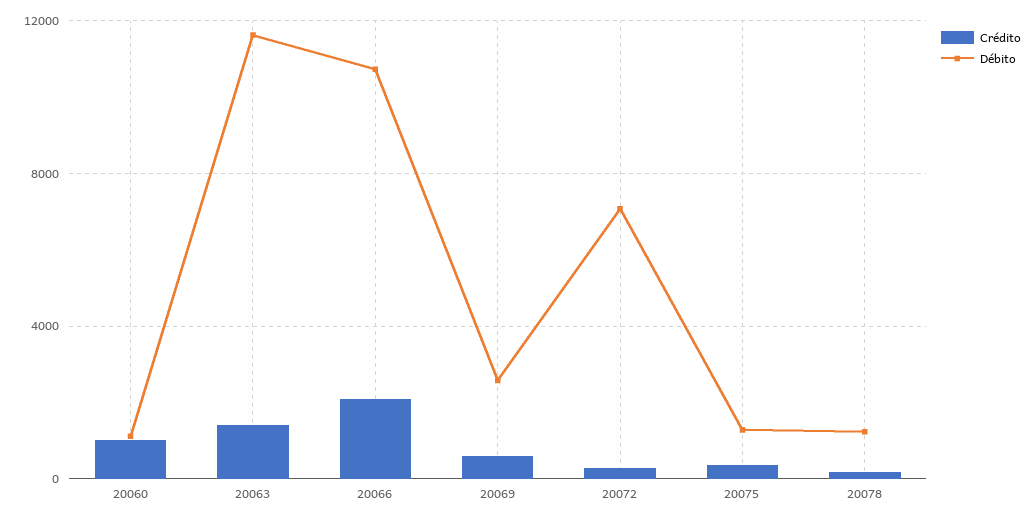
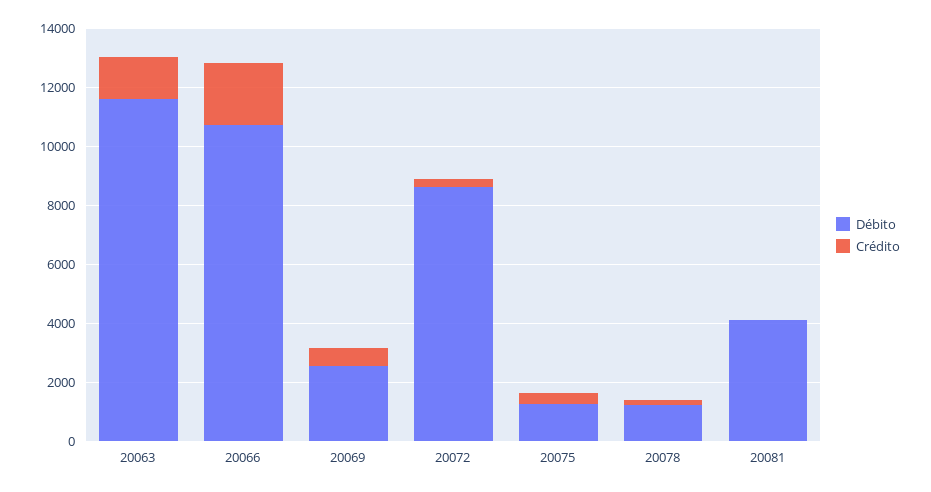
Crédito, 20060: 1000 -> none
Débito, 20060: 1000 -> none
Débito, 20072: 7000 -> 8500
Débito, 20081: none -> 4000
Crédito, 20081: none -> 0

